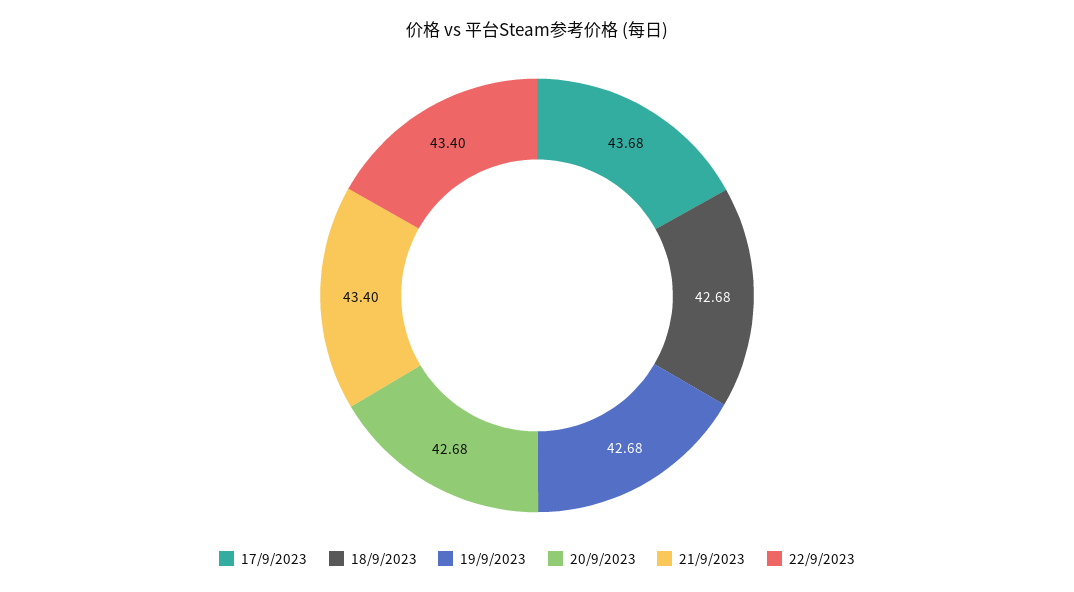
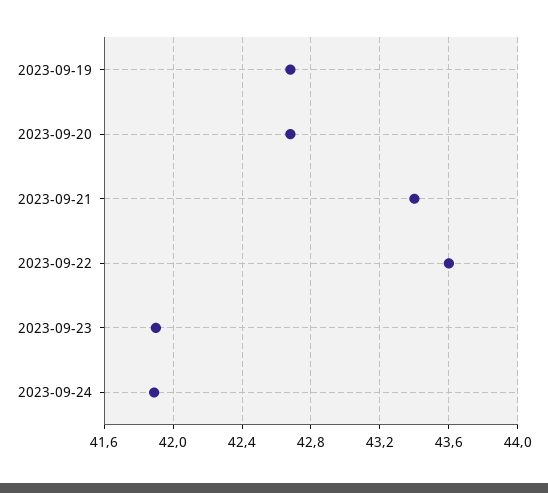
17/9/2023: 43.68 -> none
18/9/2023: 42.68 -> none
22/9/2023: 43.4 -> 43.6
2023-09-23: none -> 41.9
2023-09-24: none -> 41.9

